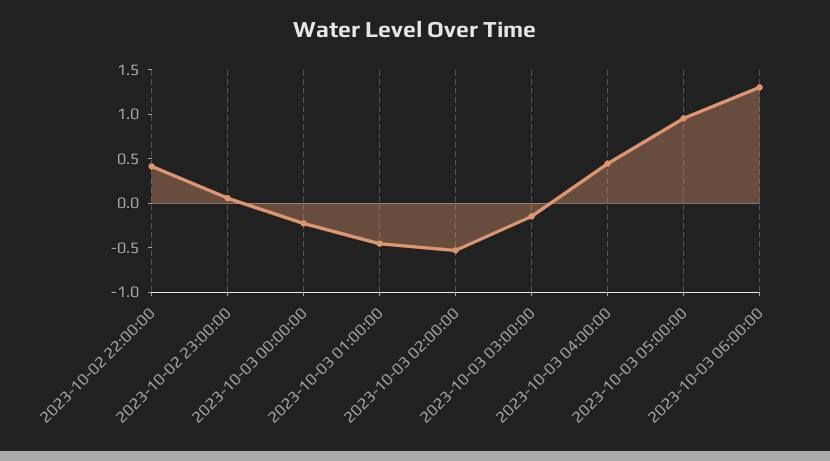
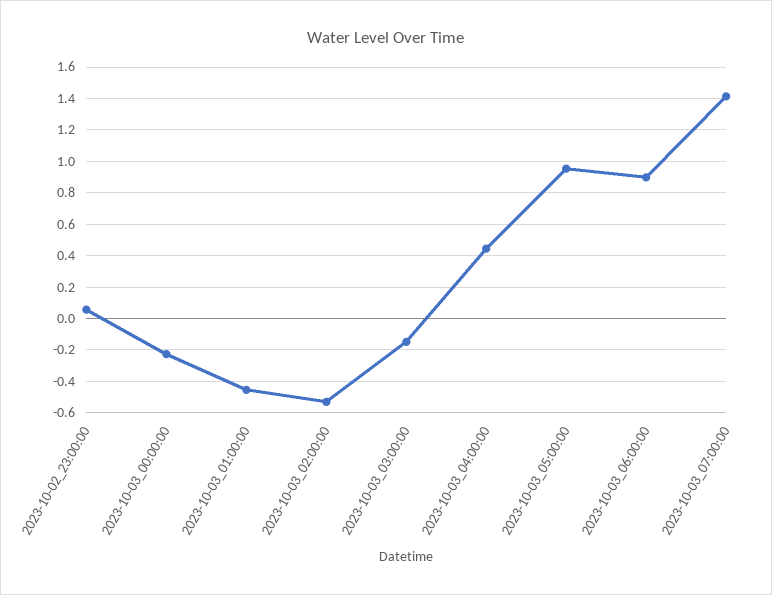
2023-10-02 22:00:00: 0.4 -> none
2023-10-03 06:00:00: 1.3 -> 0.9
2023-10-03_07:00:00: none -> 1.4

